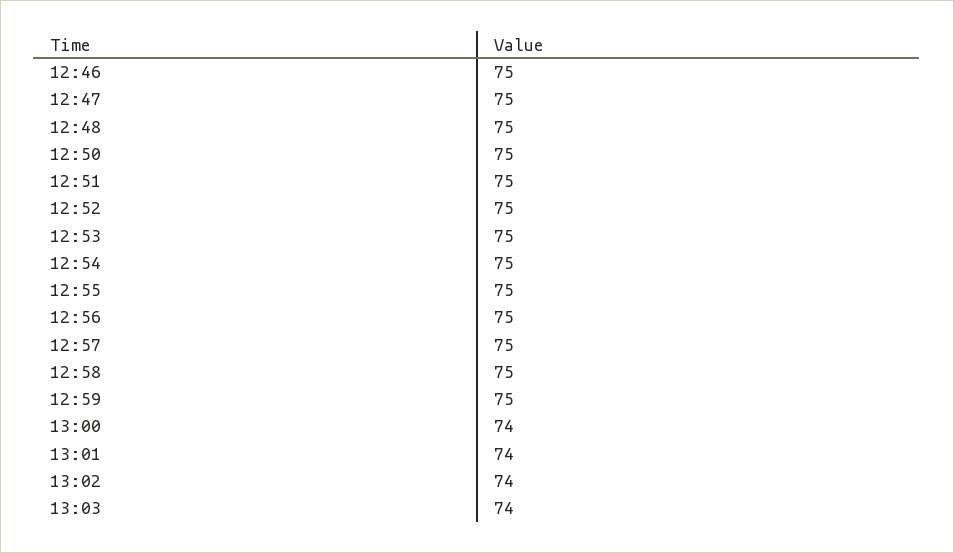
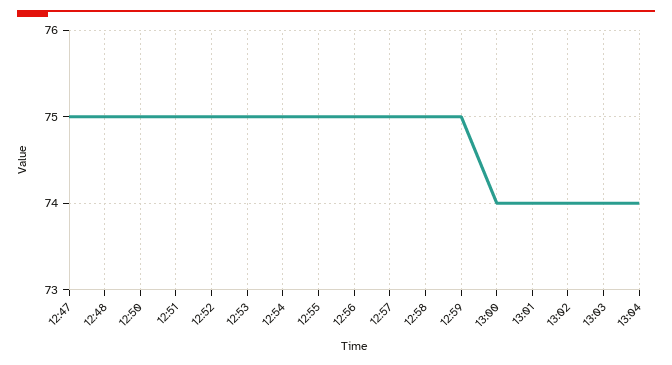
12:46: 75 -> none
13:04: none -> 74

